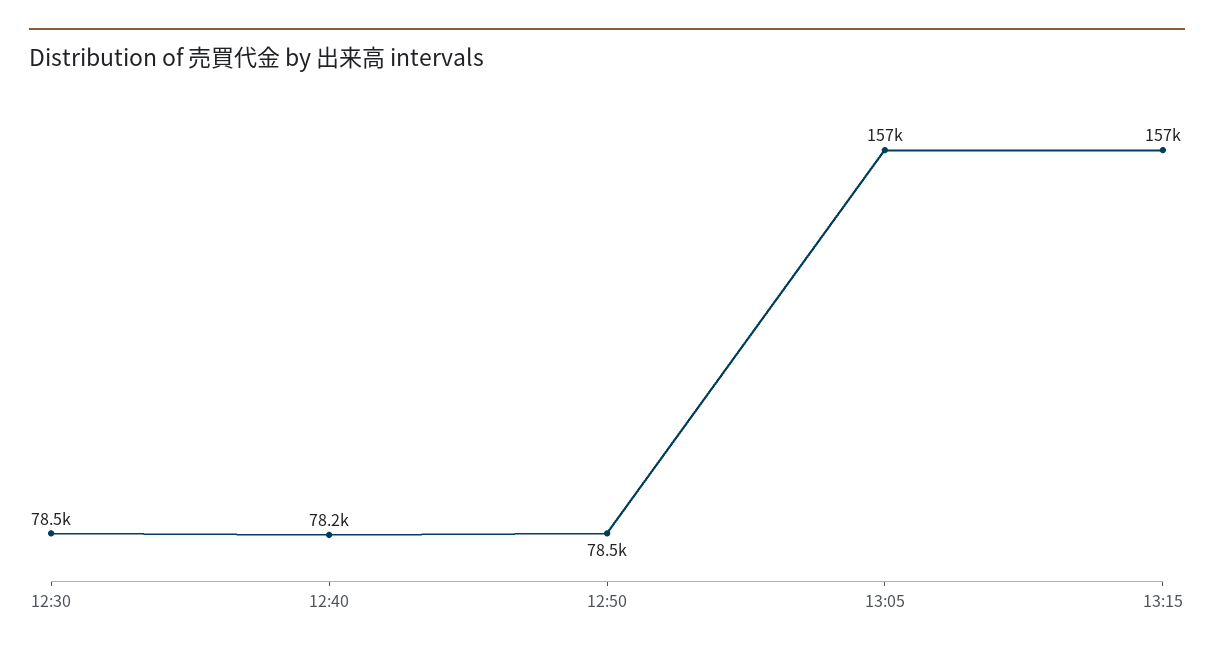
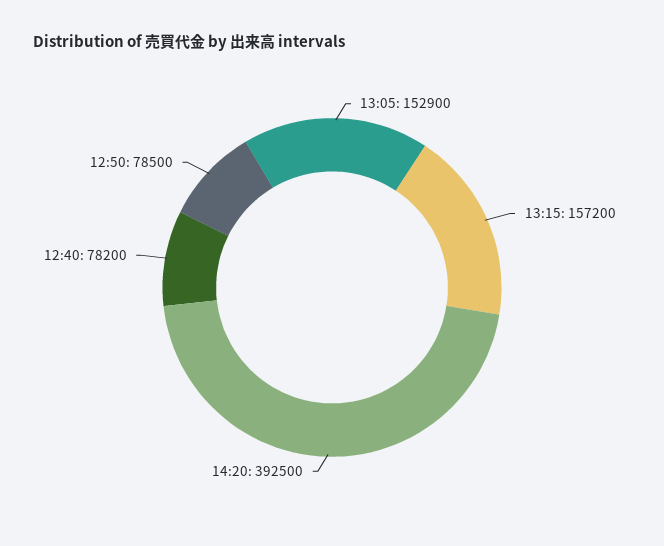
12:30: 78500 -> none
13:05: 157000 -> 152900
14:20: none -> 392500

